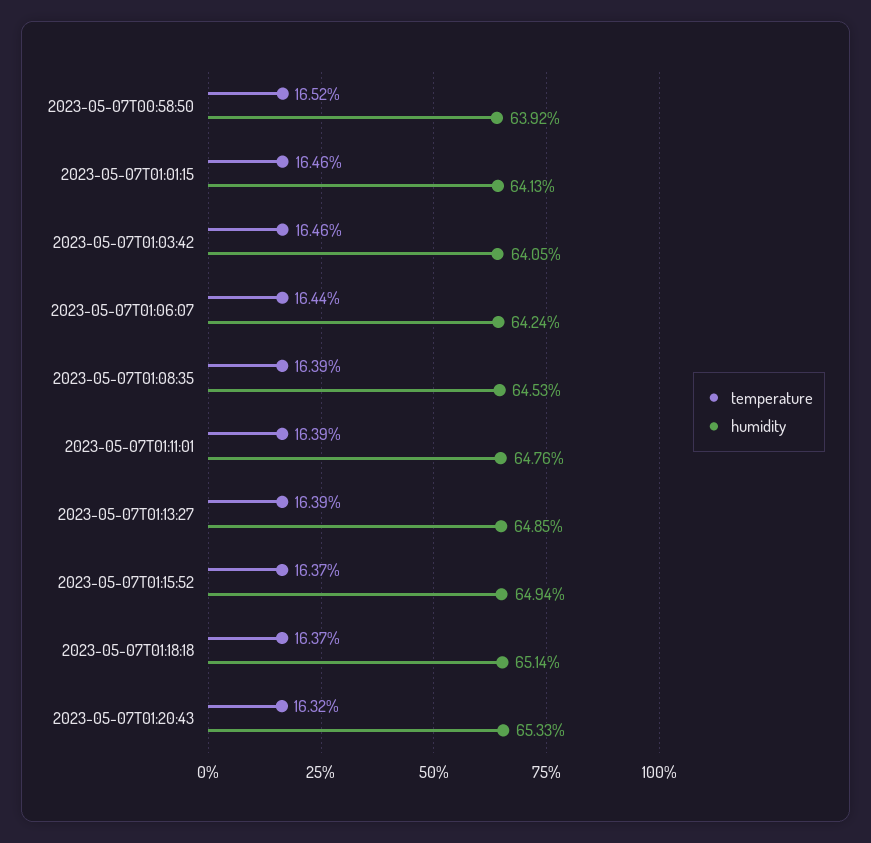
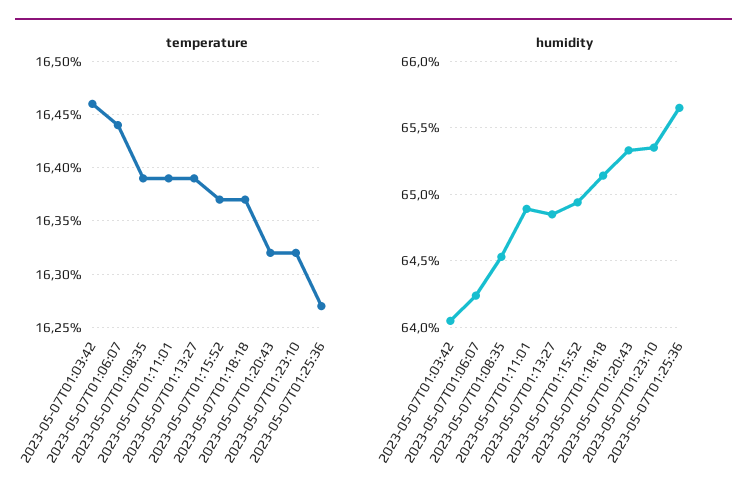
temperature, 2023-05-07T00:58:50: 16.52 -> none
humidity, 2023-05-07T00:58:50: 63.92 -> none
temperature, 2023-05-07T01:01:15: 16.46 -> none
humidity, 2023-05-07T01:01:15: 64.13 -> none
humidity, 2023-05-07T01:11:01: 64.76 -> 64.9
temperature, 2023-05-07T01:23:10: none -> 16.32
temperature, 2023-05-07T01:25:36: none -> 16.27
humidity, 2023-05-07T01:23:10: none -> 65.35
humidity, 2023-05-07T01:25:36: none -> 65.65

